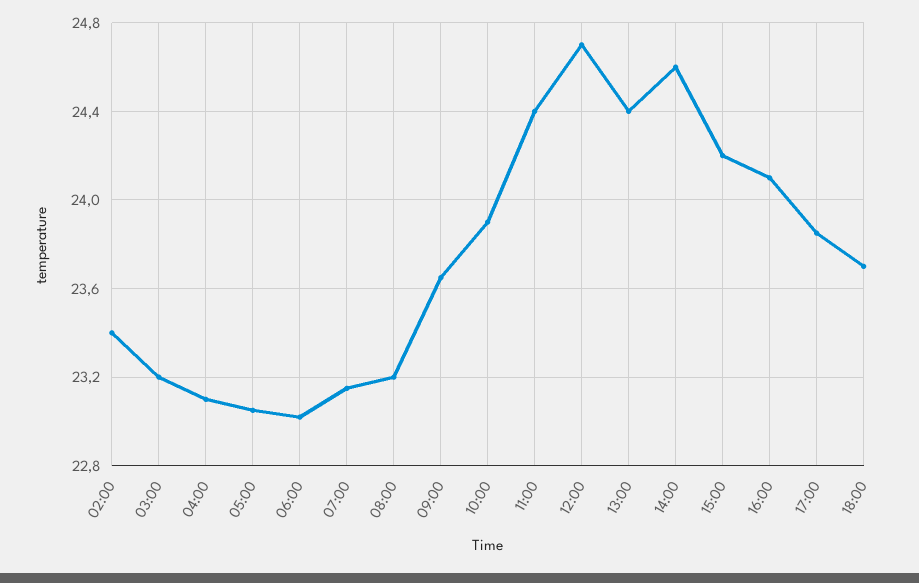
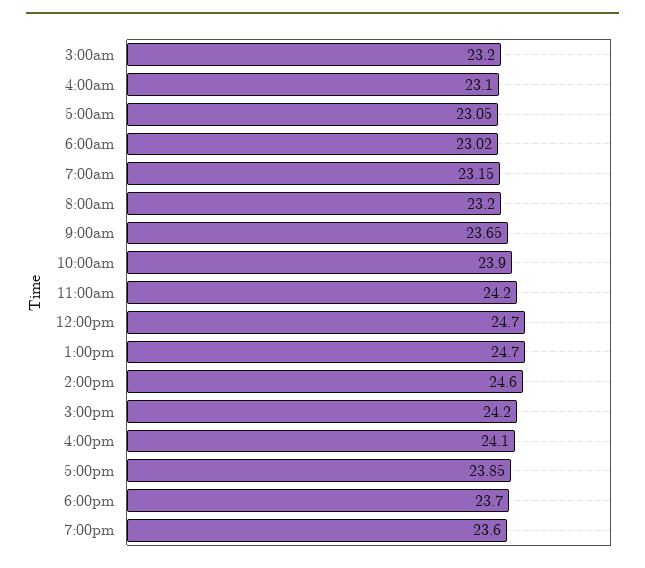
02:00: 23.4 -> none
11:00: 24.4 -> 24.2
13:00: 24.4 -> 24.7
7:00pm: none -> 23.6

